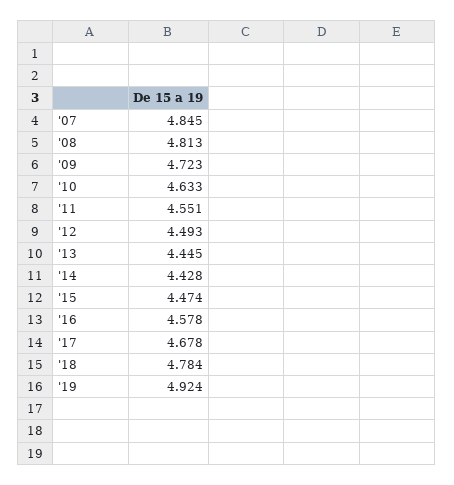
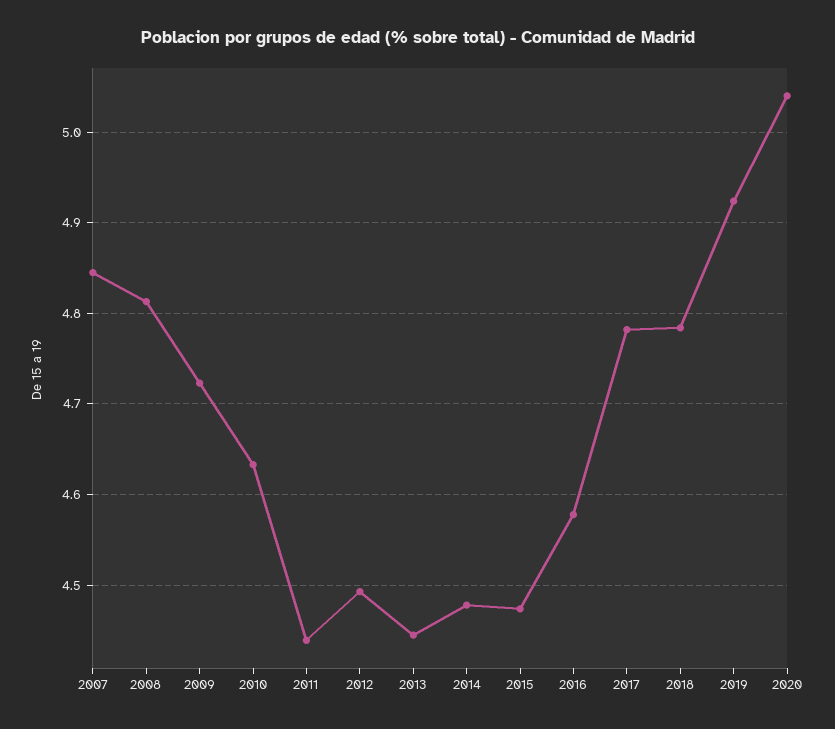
'11: 4.551 -> 4.44
'14: 4.428 -> 4.48
'17: 4.678 -> 4.78
2020: none -> 5.04

